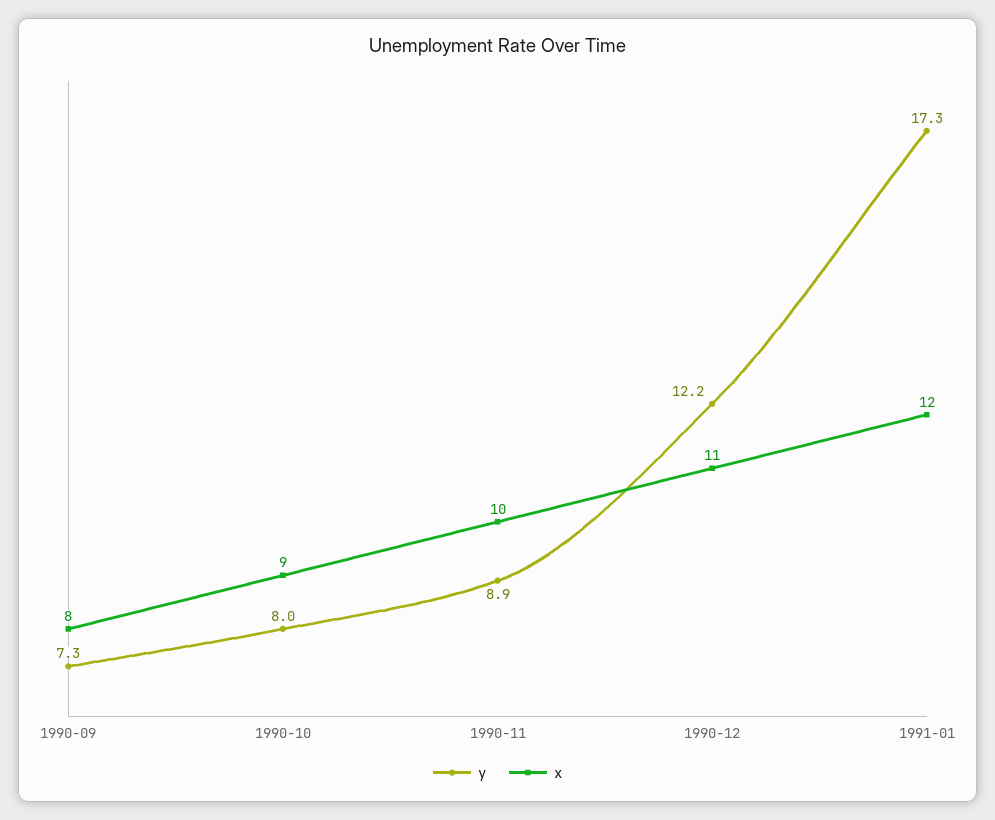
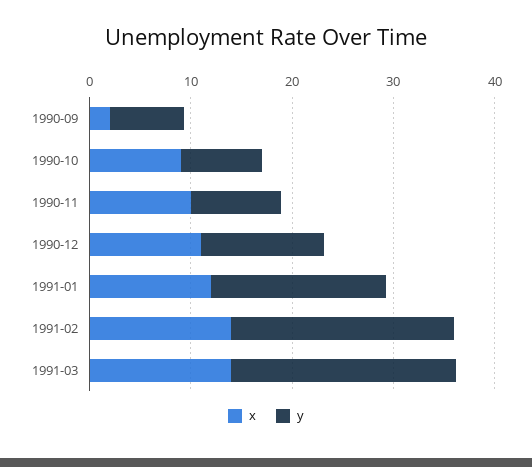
x, 1990-09: 8 -> 2
x, 1991-02: none -> 14
y, 1991-02: none -> 22
x, 1991-03: none -> 14
y, 1991-03: none -> 22

